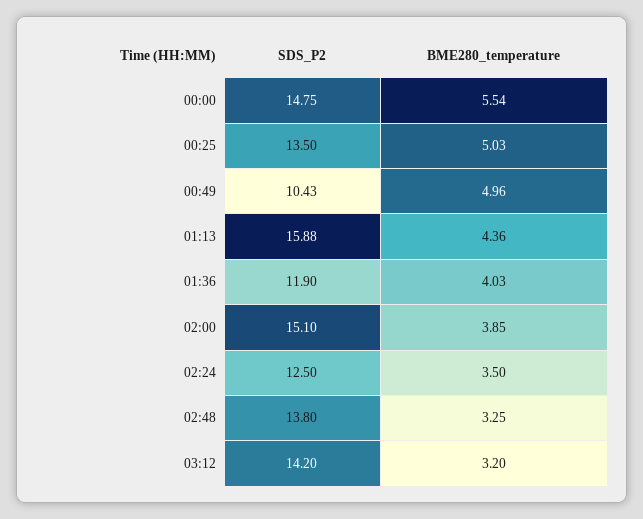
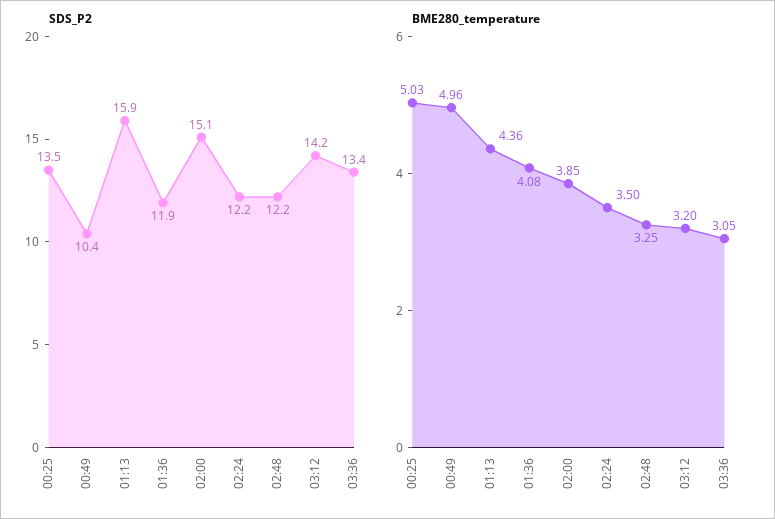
SDS_P2, 00:00: 14.75 -> none
BME280_temperature, 00:00: 5.54 -> none
BME280_temperature, 01:36: 4.03 -> 4.08
SDS_P2, 02:24: 12.5 -> 12.2
SDS_P2, 02:48: 13.8 -> 12.2
SDS_P2, 03:36: none -> 13.4
BME280_temperature, 03:36: none -> 3.05

